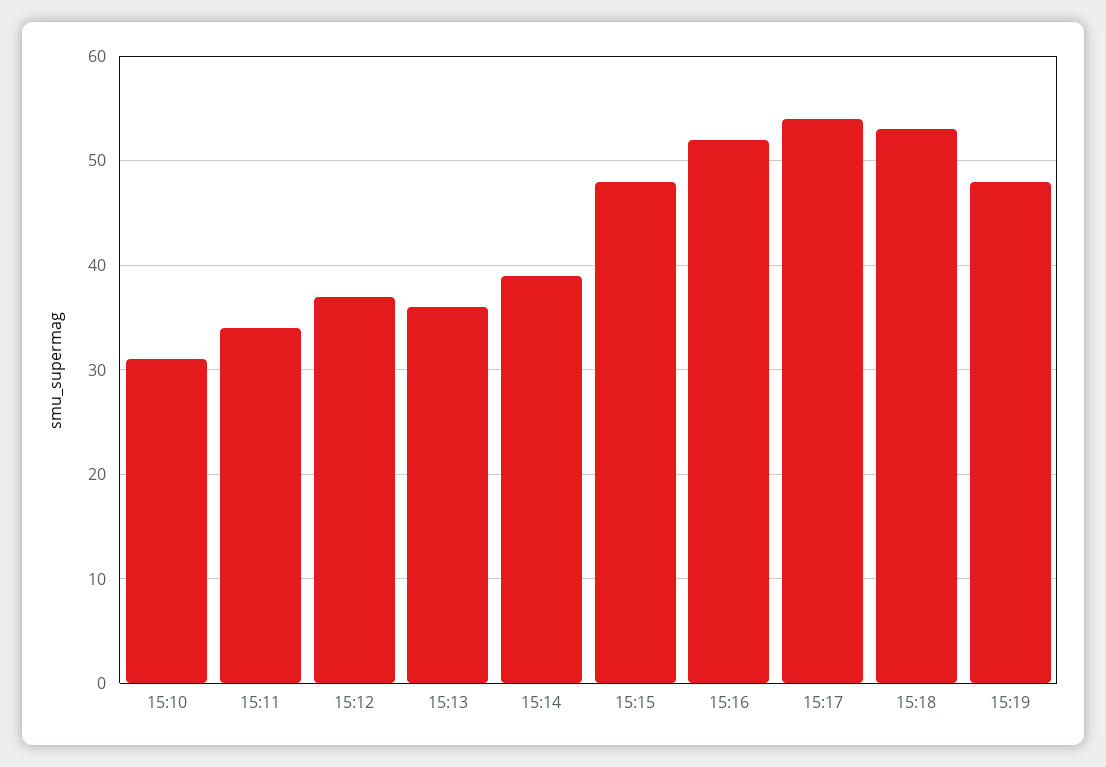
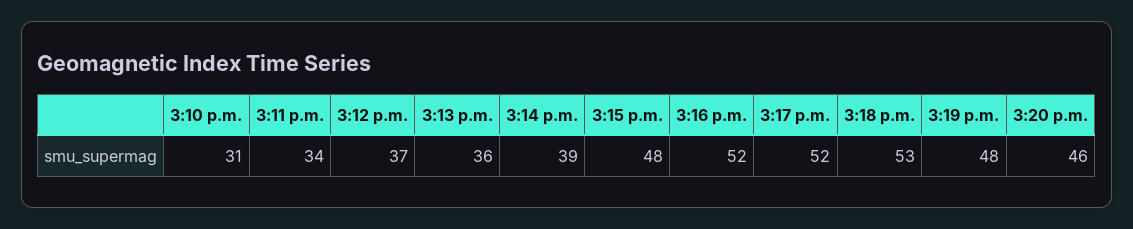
15:17: 54 -> 52
3:20 p.m.: none -> 46

